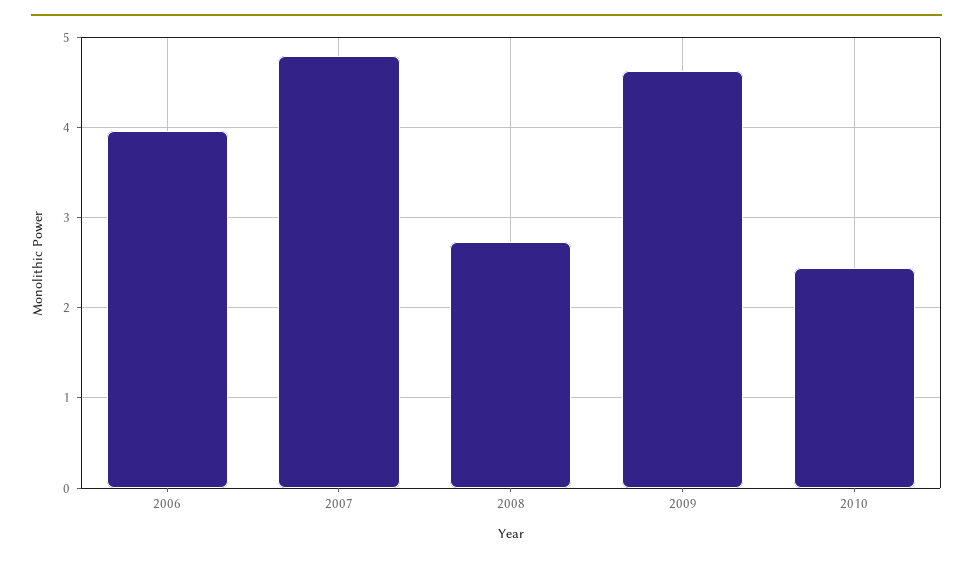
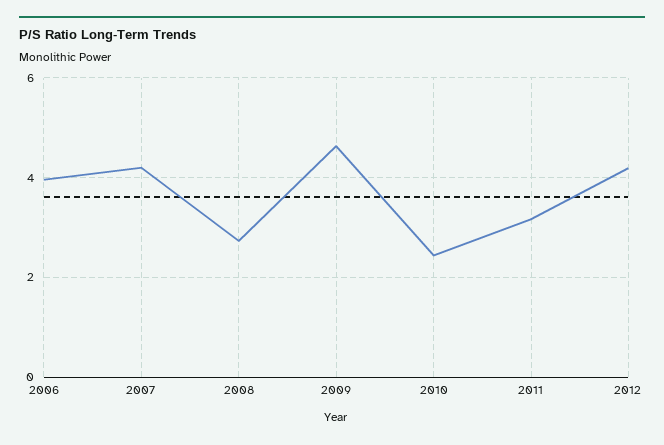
2007: 4.8 -> 4.2
2011: none -> 3.2
2012: none -> 4.2

